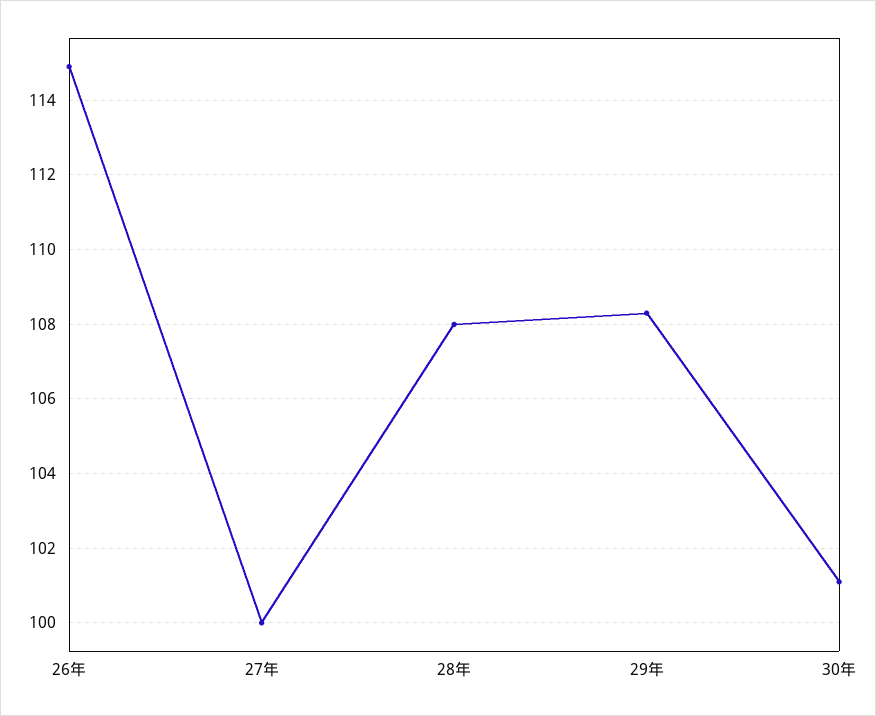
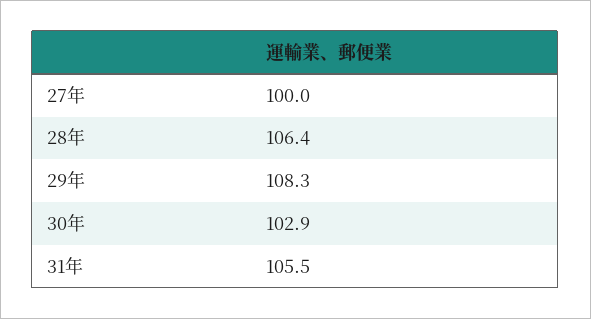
26年: 115 -> none
28年: 108 -> 106.4
30年: 101 -> 102.9
31年: none -> 105.5

